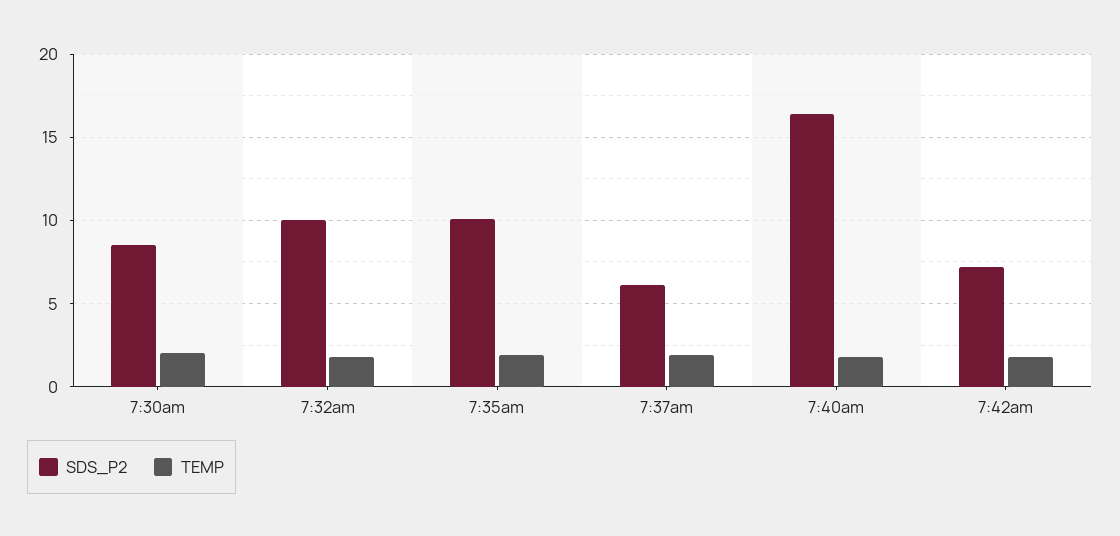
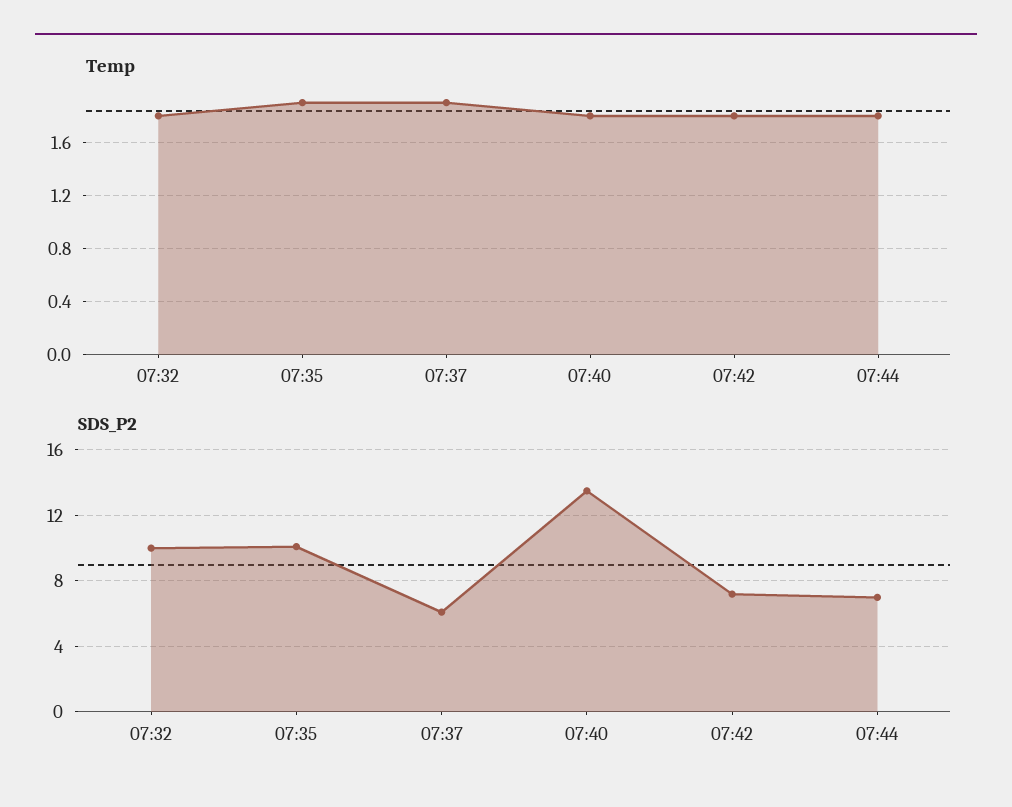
SDS_P2, 7:30am: 8.5 -> none
TEMP, 7:30am: 2 -> none
SDS_P2, 7:40am: 16.5 -> 13.5
TEMP, 07:44: none -> 1.8
SDS_P2, 07:44: none -> 7

